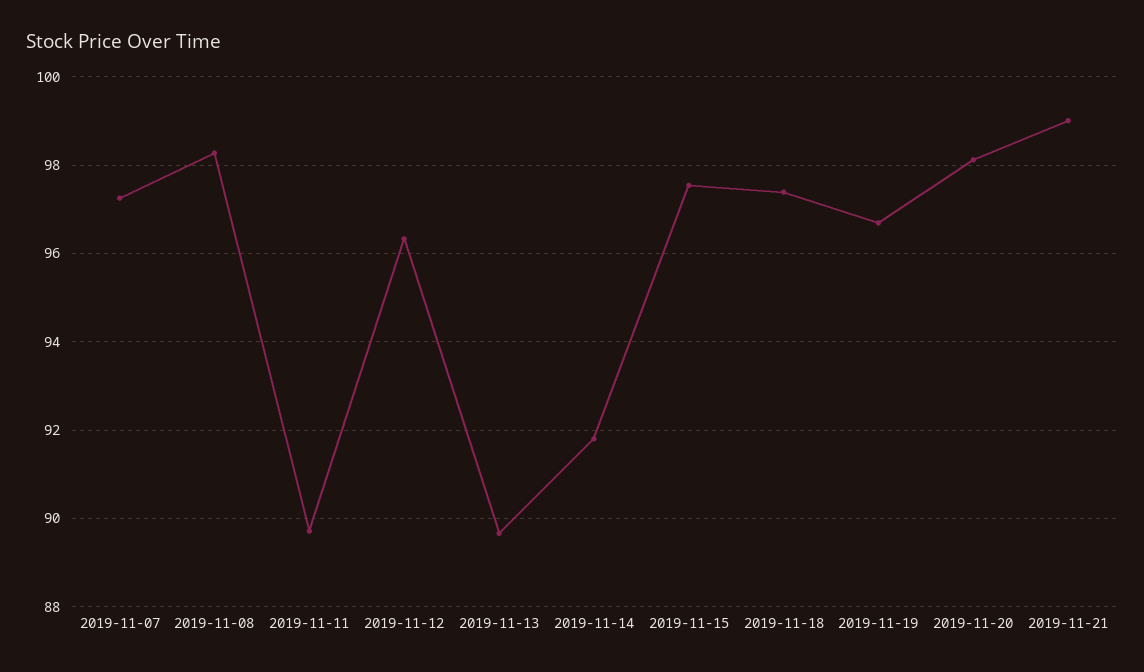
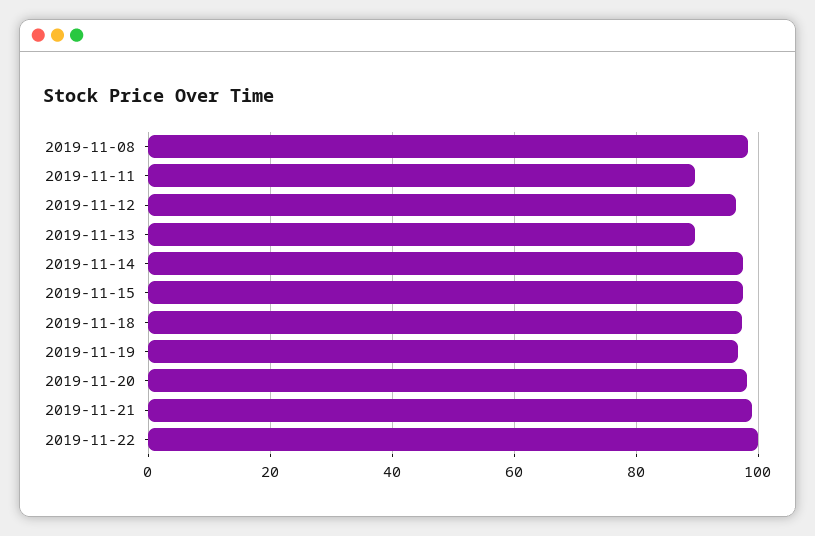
2019-11-07: 97.2 -> none
2019-11-14: 91.8 -> 98
2019-11-22: none -> 100

